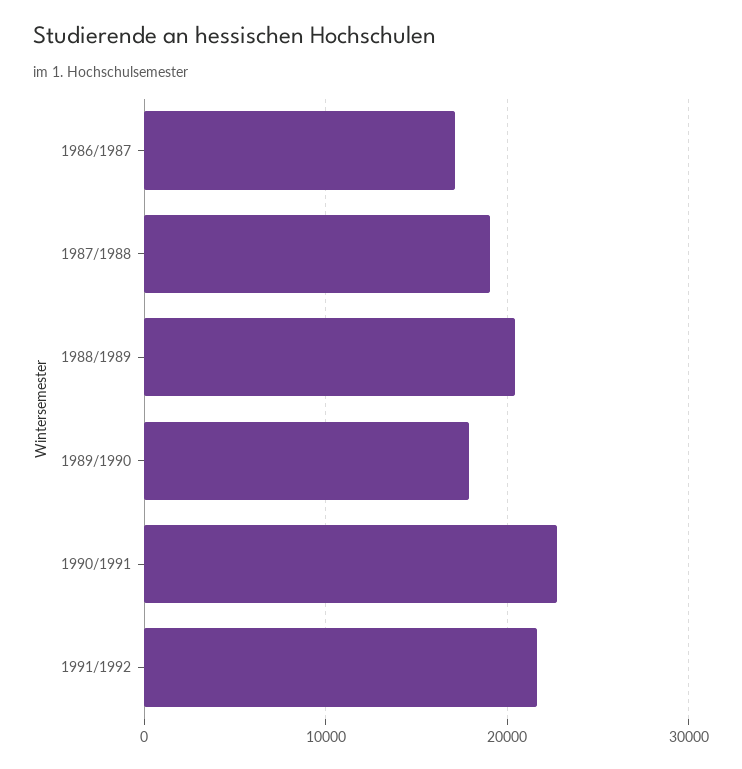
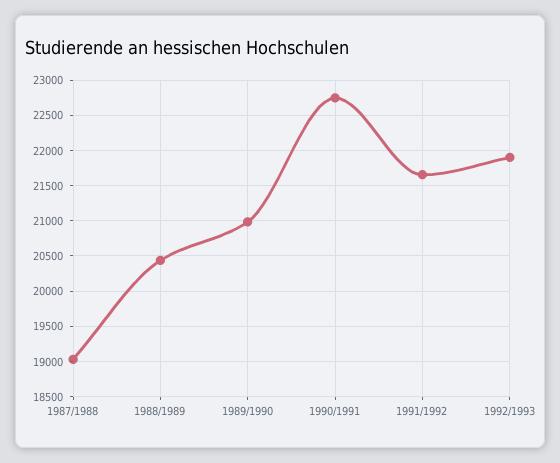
1986/1987: 17000 -> none
1989/1990: 18000 -> 21000
1992/1993: none -> 21900

